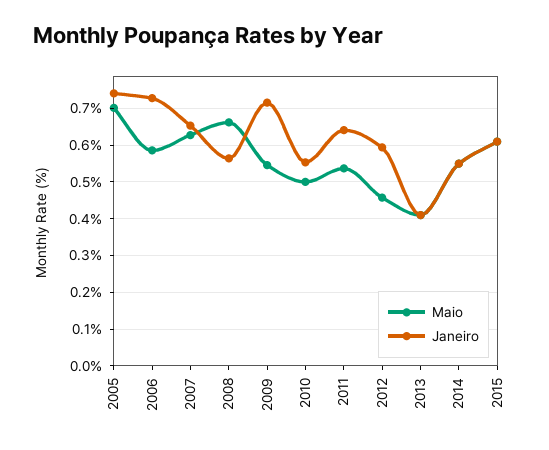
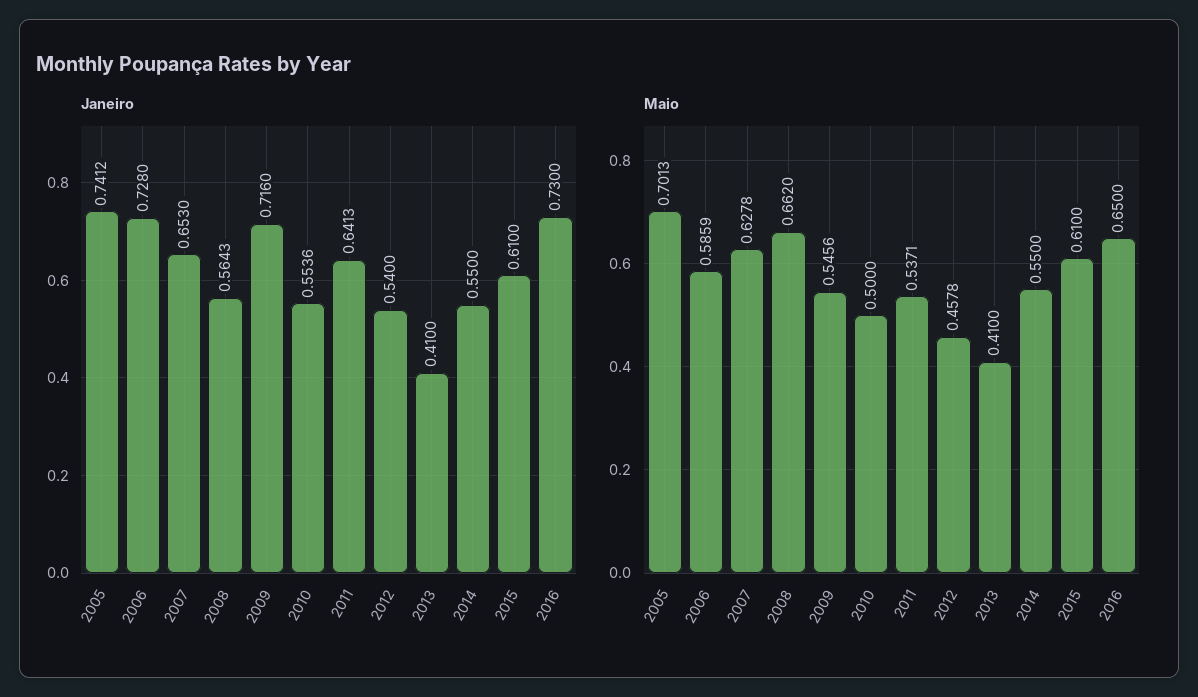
Janeiro, 2012: 0.6 -> 0.54
Janeiro, 2016: none -> 0.73
Maio, 2016: none -> 0.65

